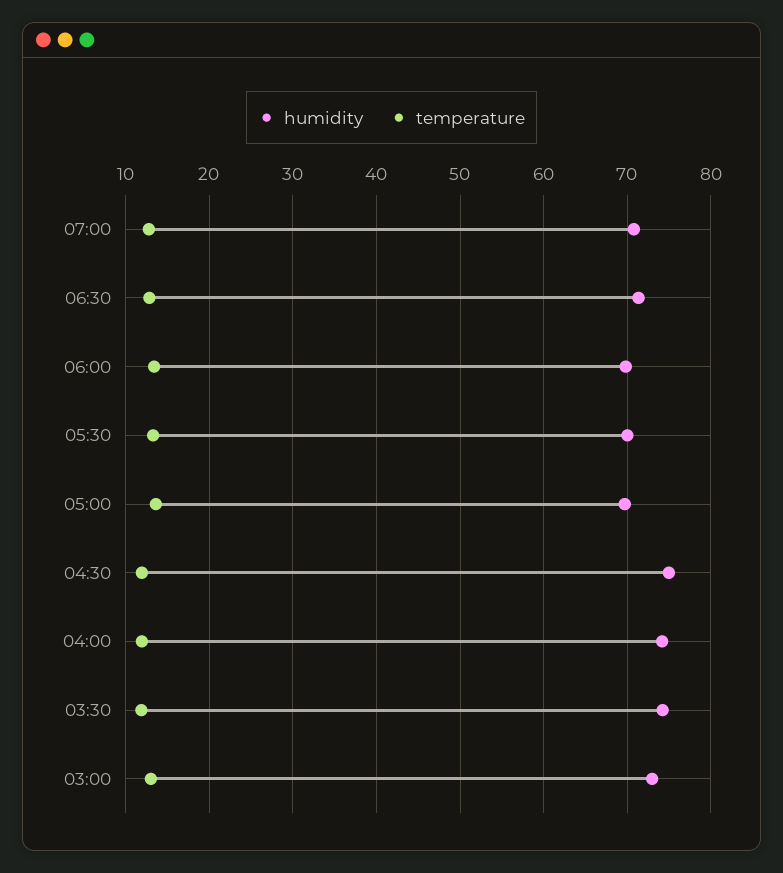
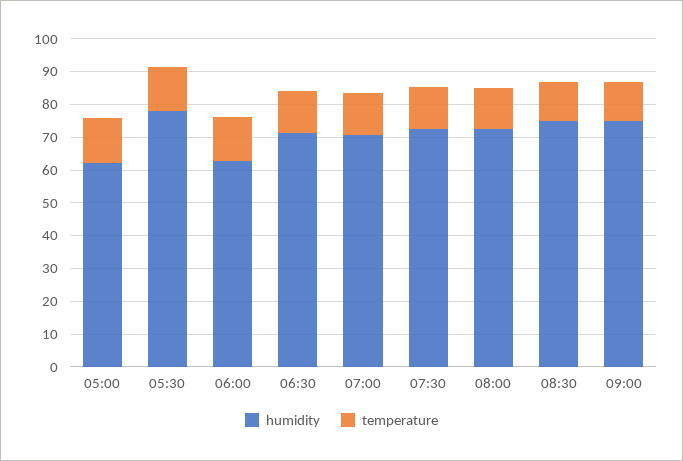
humidity, 06:00: 70 -> 62.5
humidity, 05:30: 70 -> 77.5
humidity, 05:00: 70 -> 62.5
humidity, 04:30: 75 -> none
temperature, 04:30: 12 -> none
humidity, 04:00: 74 -> none
temperature, 04:00: 12 -> none
humidity, 03:30: 74 -> none
temperature, 03:30: 12 -> none
humidity, 03:00: 73 -> none
temperature, 03:00: 13 -> none
humidity, 07:30: none -> 72.5
temperature, 07:30: none -> 12.5
humidity, 08:00: none -> 72.5
temperature, 08:00: none -> 12.5
humidity, 08:30: none -> 75
temperature, 08:30: none -> 12.5
humidity, 09:00: none -> 75
temperature, 09:00: none -> 12.5

